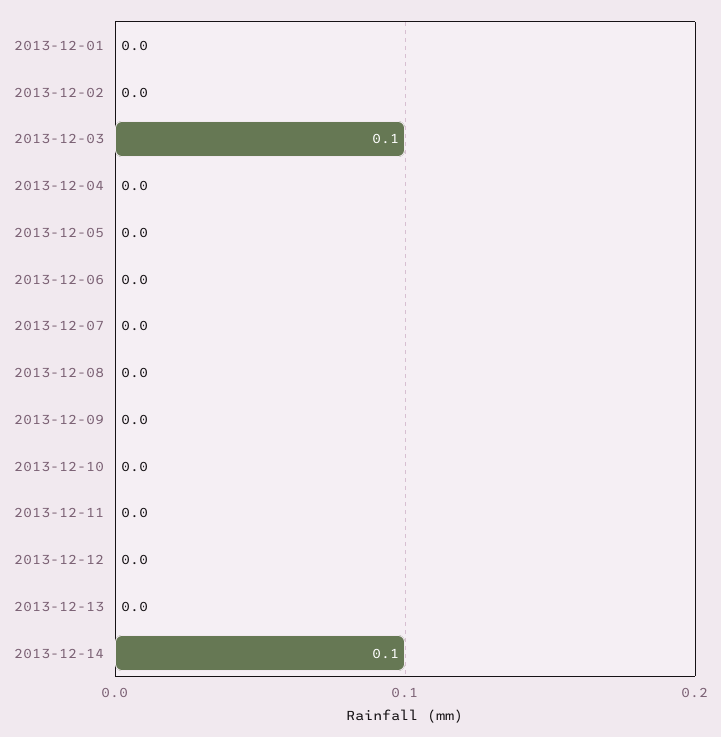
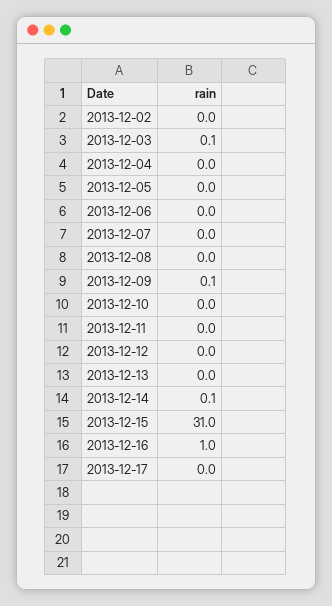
2013-12-01: 0 -> none
2013-12-09: 0 -> 0.1
2013-12-15: none -> 31
2013-12-16: none -> 1
2013-12-17: none -> 0

